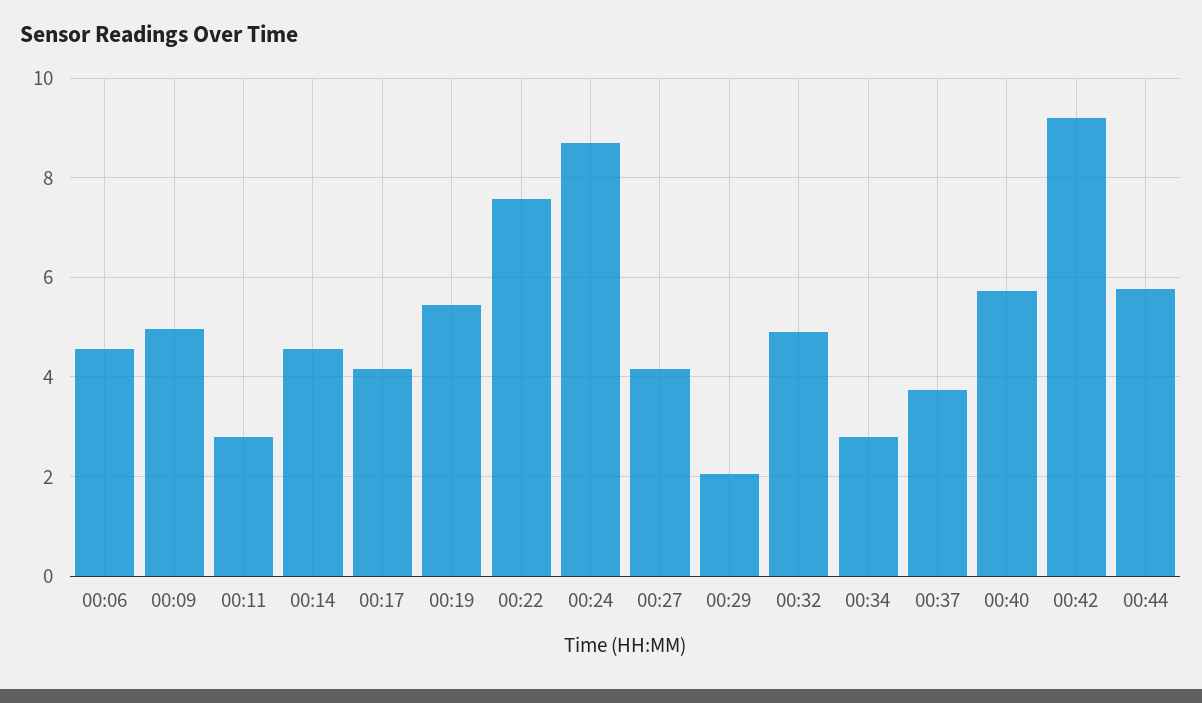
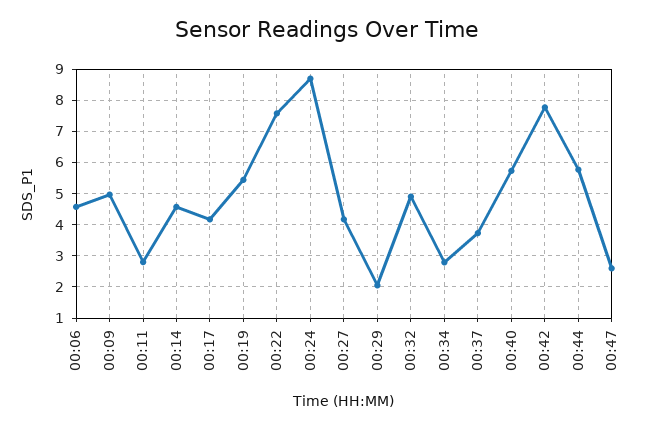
00:42: 9.2 -> 7.8
00:47: none -> 2.6

